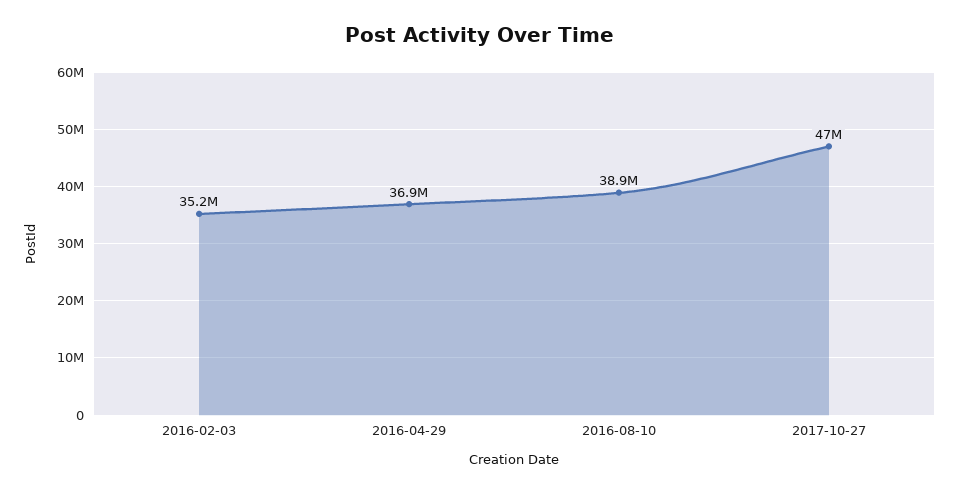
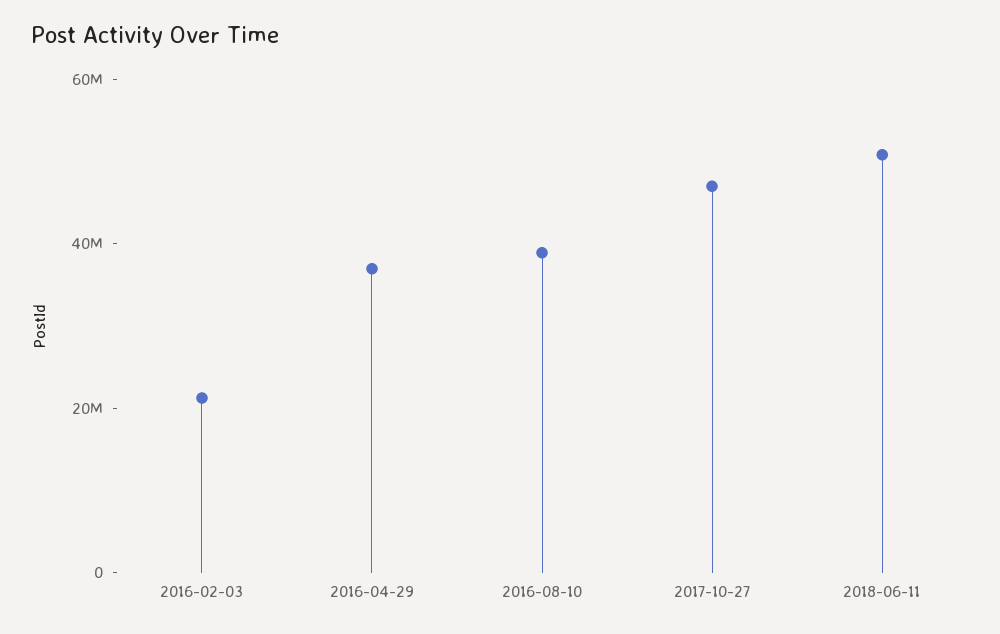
2016-02-03: 35200000 -> 20000000
2018-06-11: none -> 50000000

